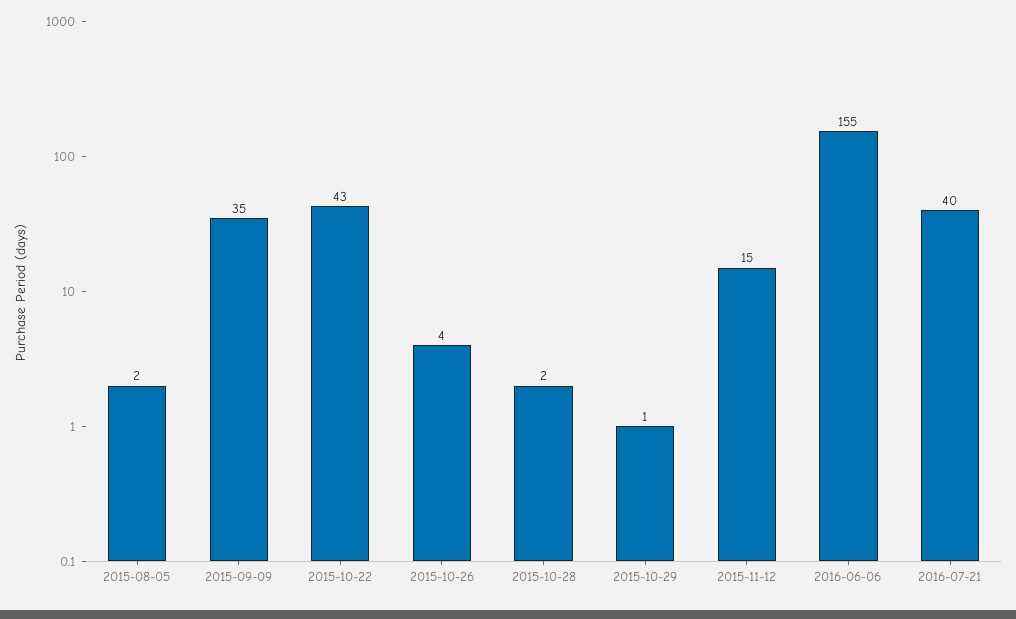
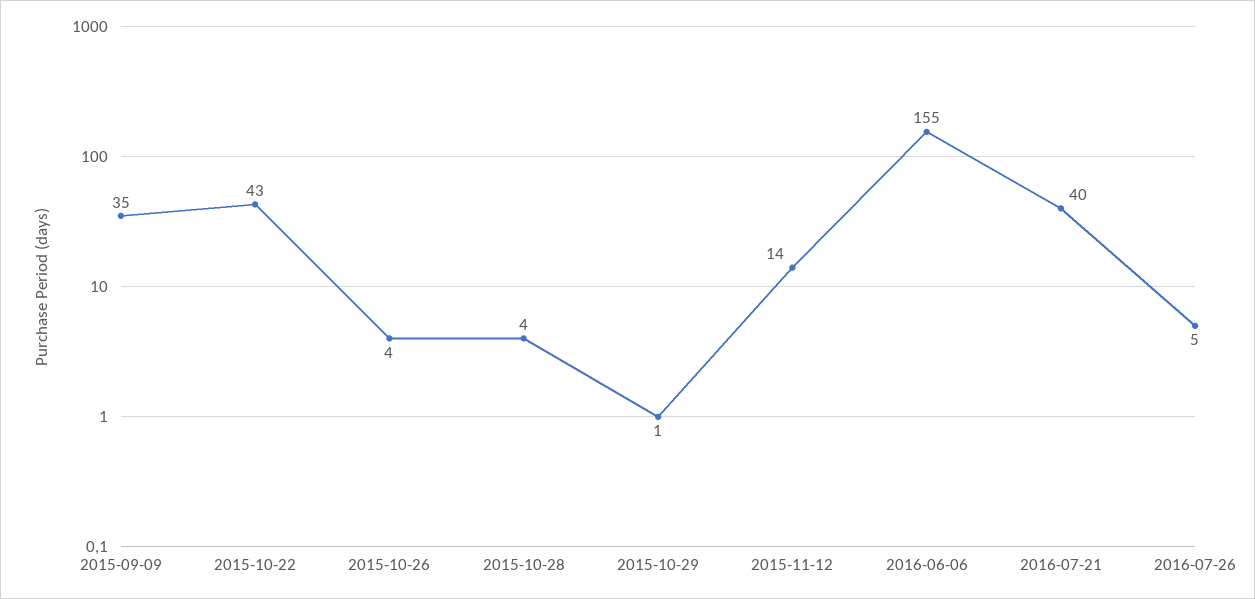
2015-08-05: 2 -> none
2015-10-28: 2 -> 4
2015-11-12: 15 -> 14
2016-07-26: none -> 5

